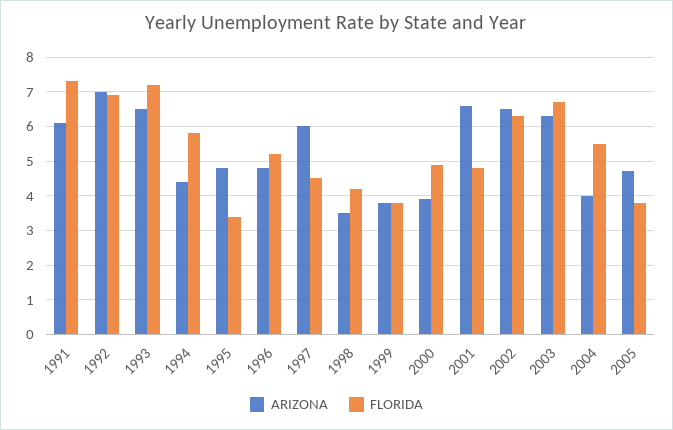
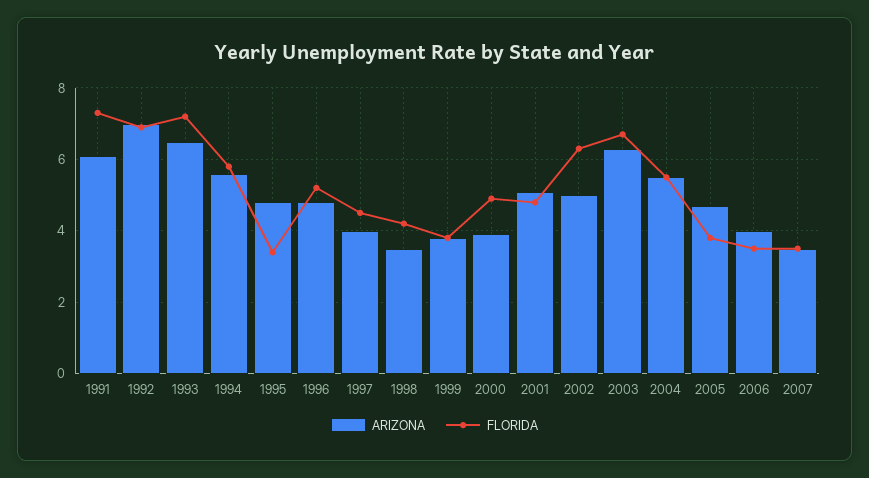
ARIZONA, 1994: 4.5 -> 5.5
ARIZONA, 1997: 6 -> 4
ARIZONA, 2001: 6.5 -> 5
ARIZONA, 2002: 6.5 -> 5
ARIZONA, 2004: 4 -> 5.5
ARIZONA, 2006: none -> 4
FLORIDA, 2006: none -> 3.5
ARIZONA, 2007: none -> 3.5
FLORIDA, 2007: none -> 3.5

